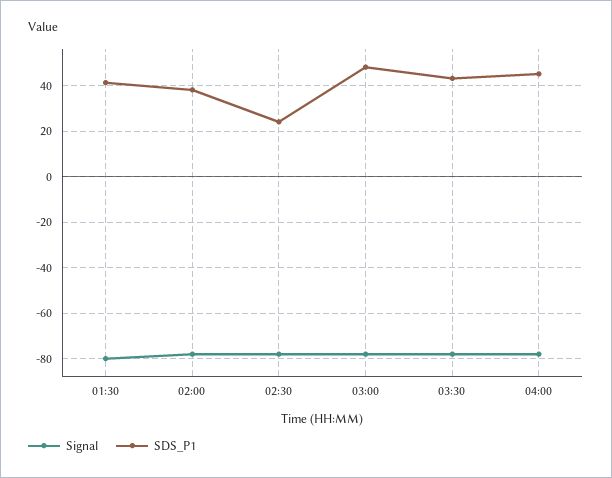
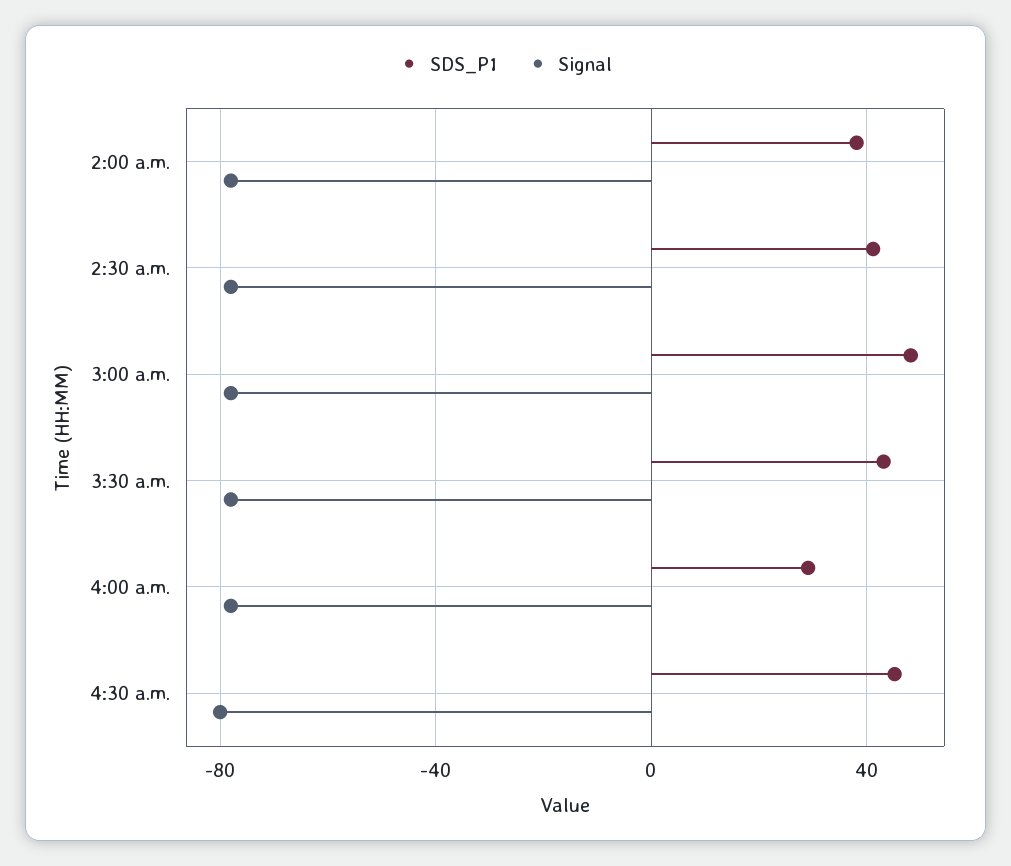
Signal, 01:30: -80 -> none
SDS_P1, 01:30: 40 -> none
SDS_P1, 02:30: 25 -> 40
SDS_P1, 04:00: 45 -> 30
SDS_P1, 4:30 a.m.: none -> 45
Signal, 4:30 a.m.: none -> -80

